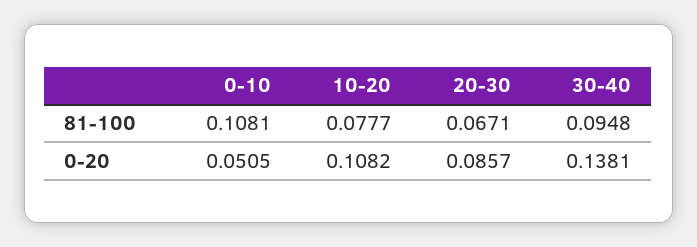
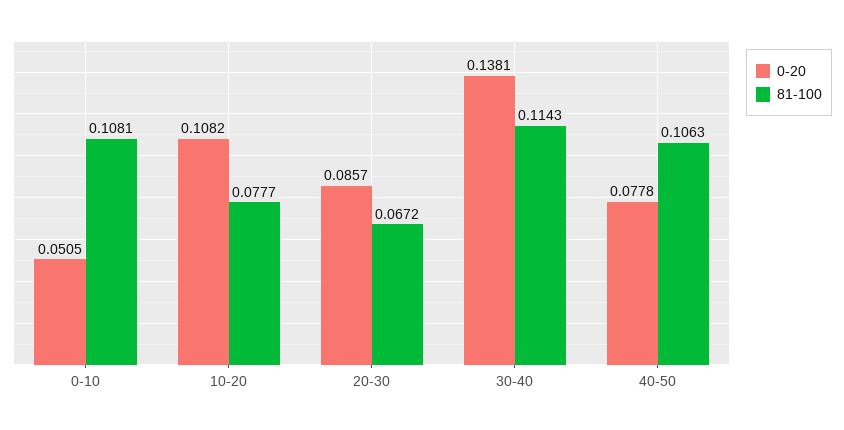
81-100, 20-30: 0.0671 -> 0.0672
81-100, 30-40: 0.0948 -> 0.1143
0-20, 40-50: none -> 0.0778
81-100, 40-50: none -> 0.1063

